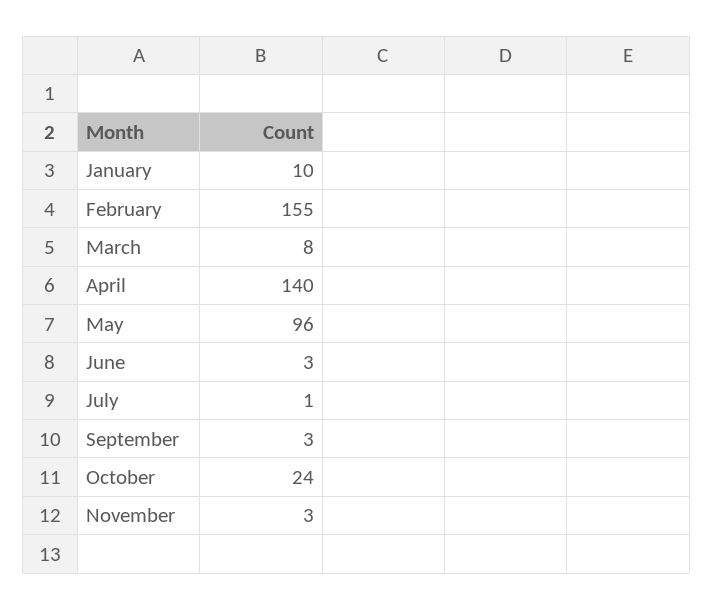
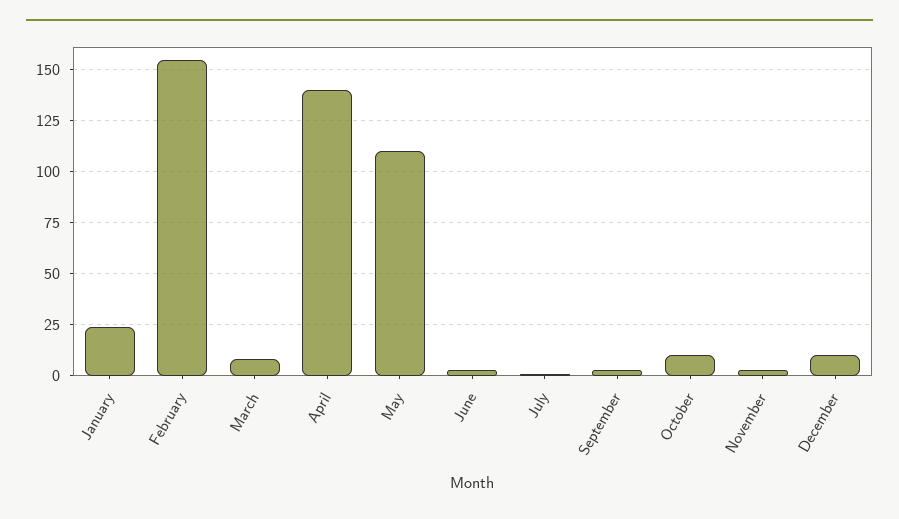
January: 10 -> 25
May: 96 -> 110
October: 24 -> 10
December: none -> 10

